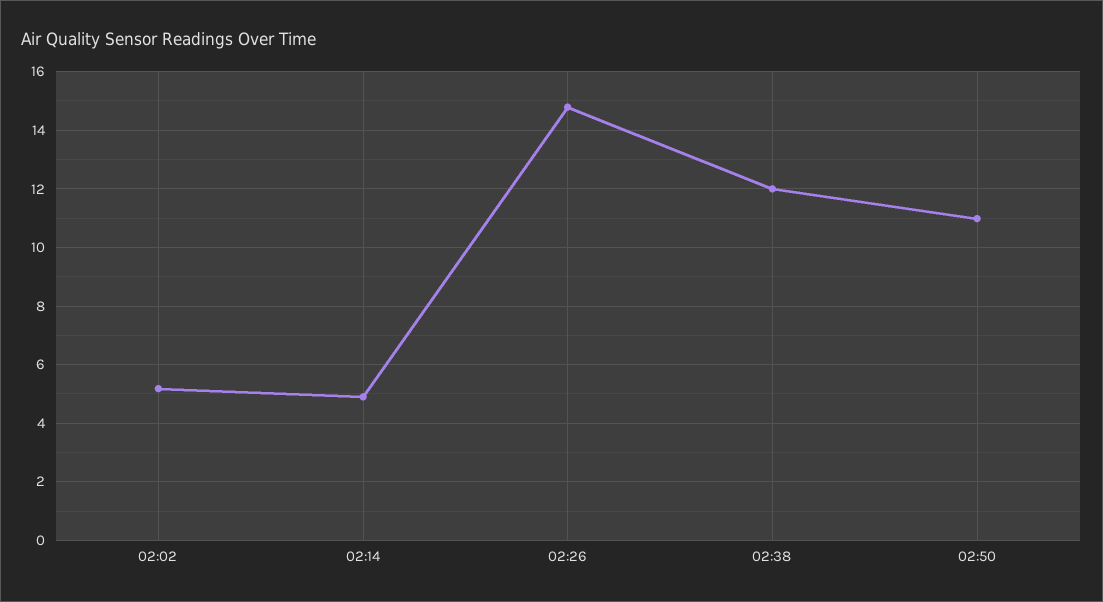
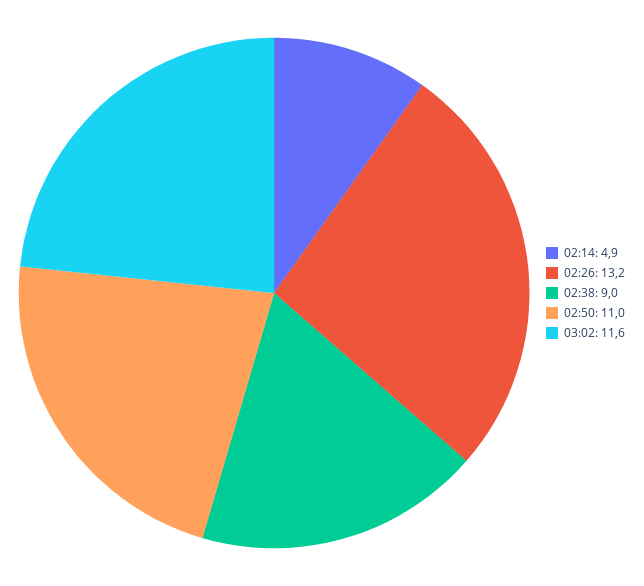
02:02: 5.25 -> none
02:26: 14.75 -> 13.2
02:38: 12 -> 9
03:02: none -> 11.6

